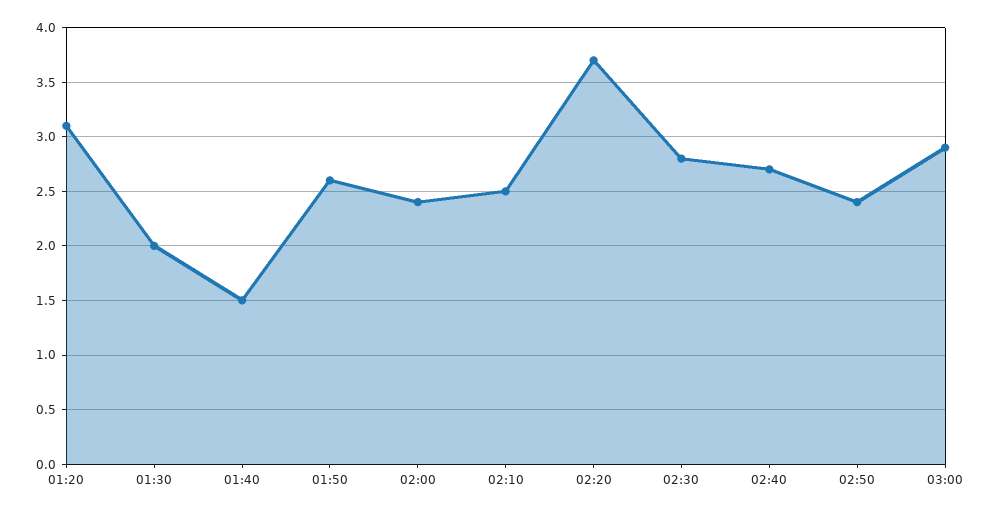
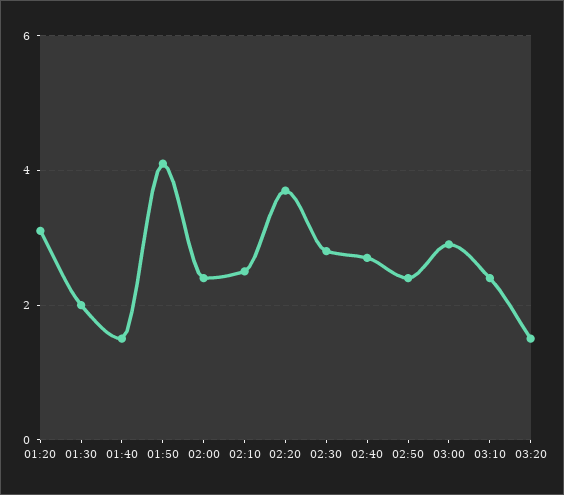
01:50: 2.6 -> 4
03:10: none -> 2.5
03:20: none -> 1.5

